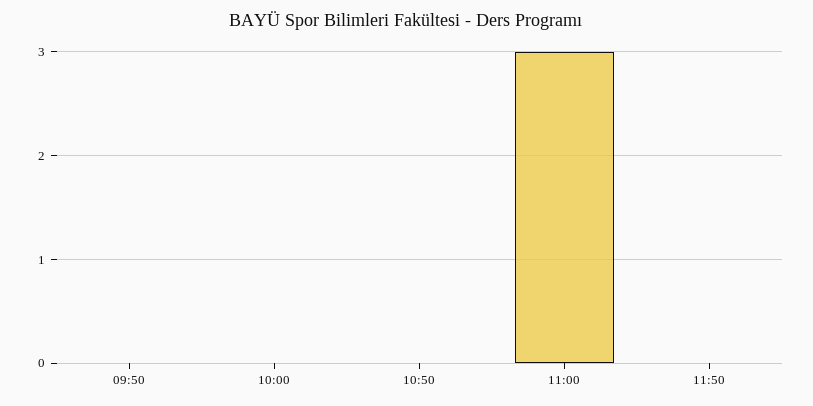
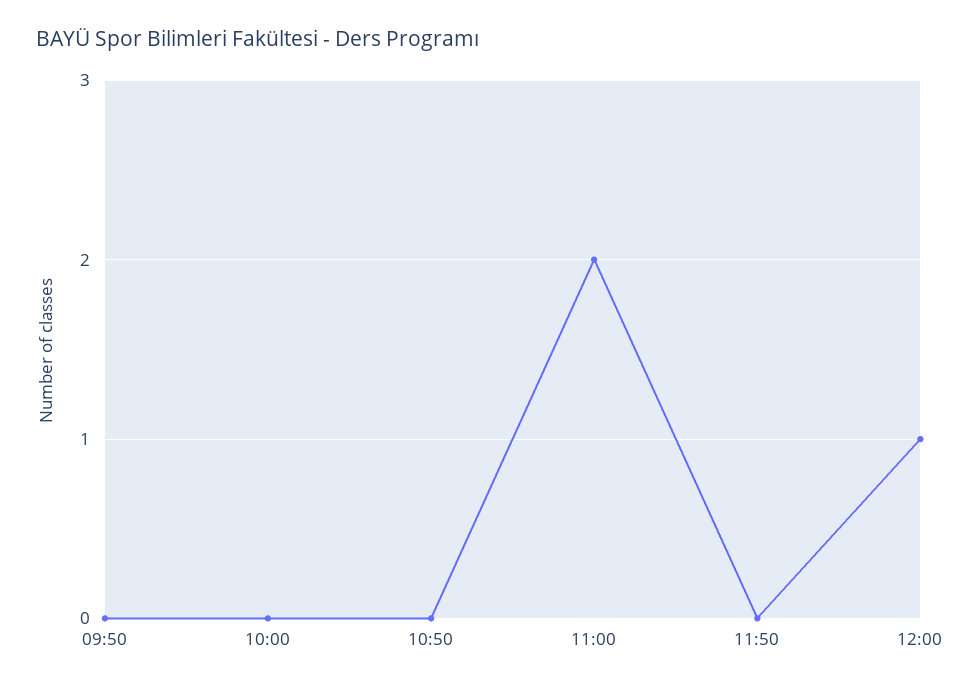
11:00: 3 -> 2
12:00: none -> 1

